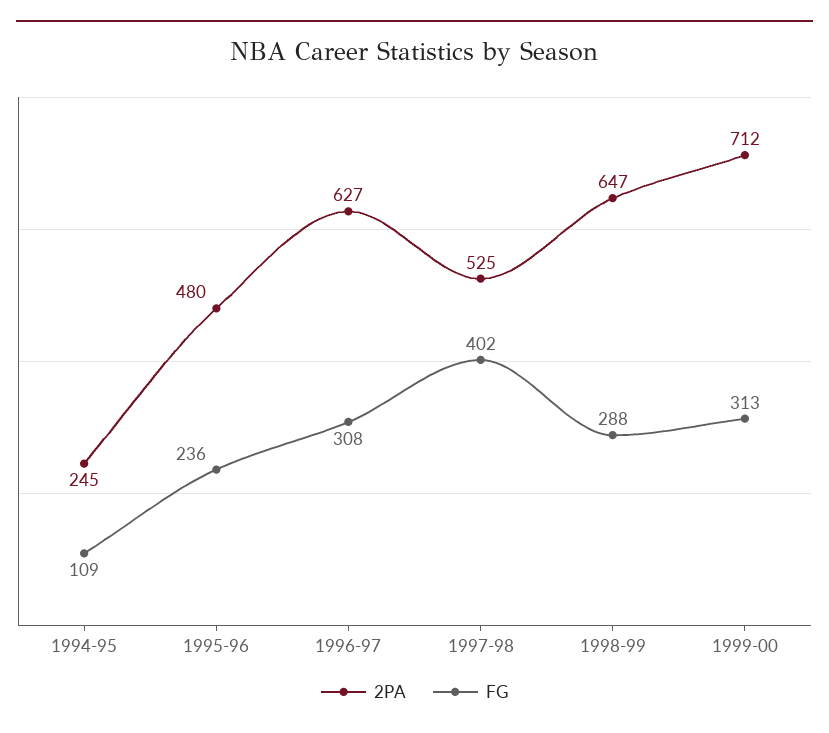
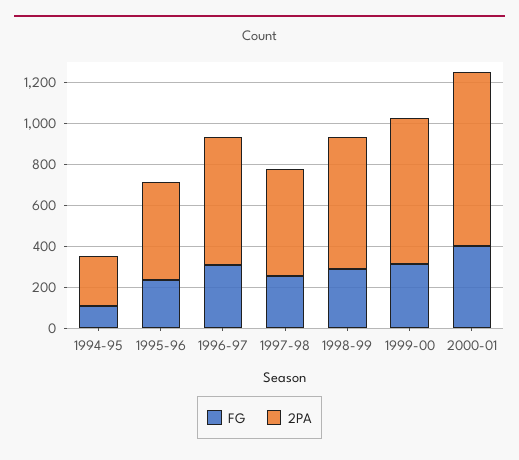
FG, 1997-98: 402 -> 250
FG, 2000-01: none -> 400
2PA, 2000-01: none -> 850

